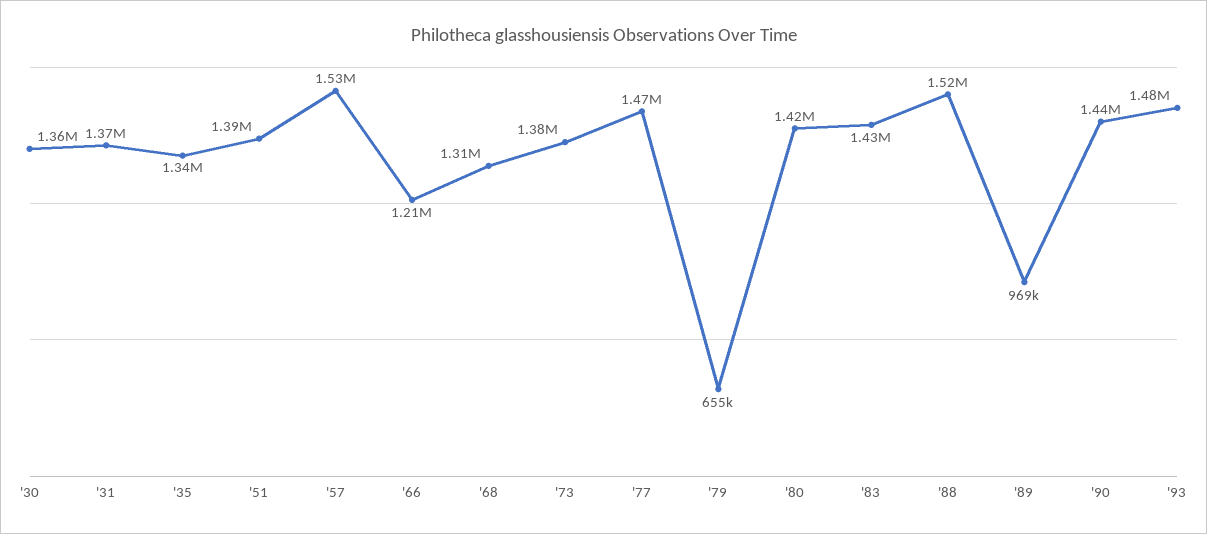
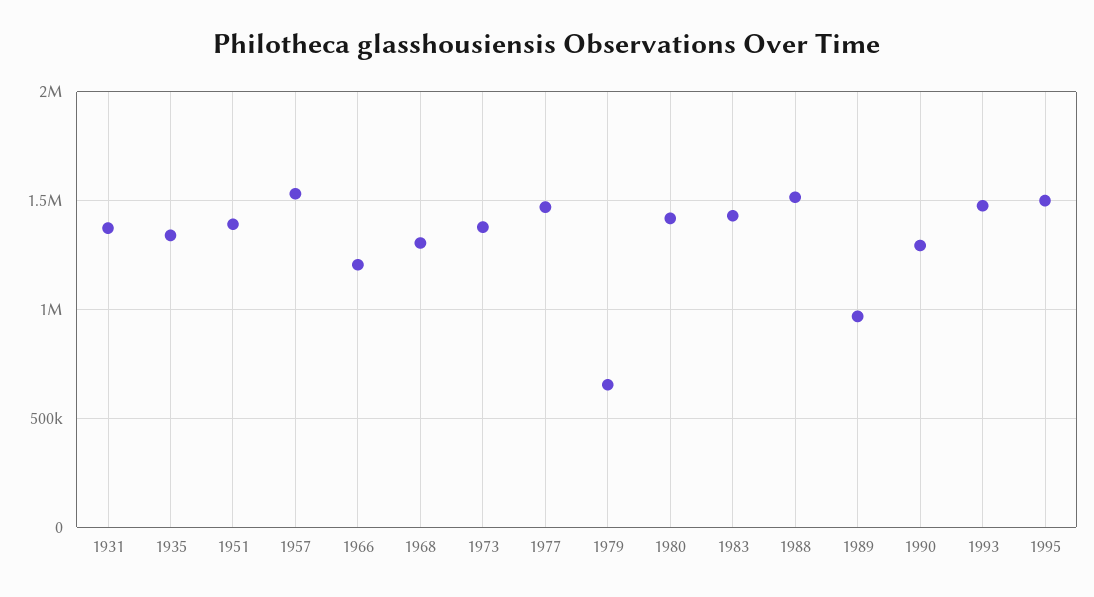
'30: 1360000 -> none
'90: 1440000 -> 1300000
1995: none -> 1500000

